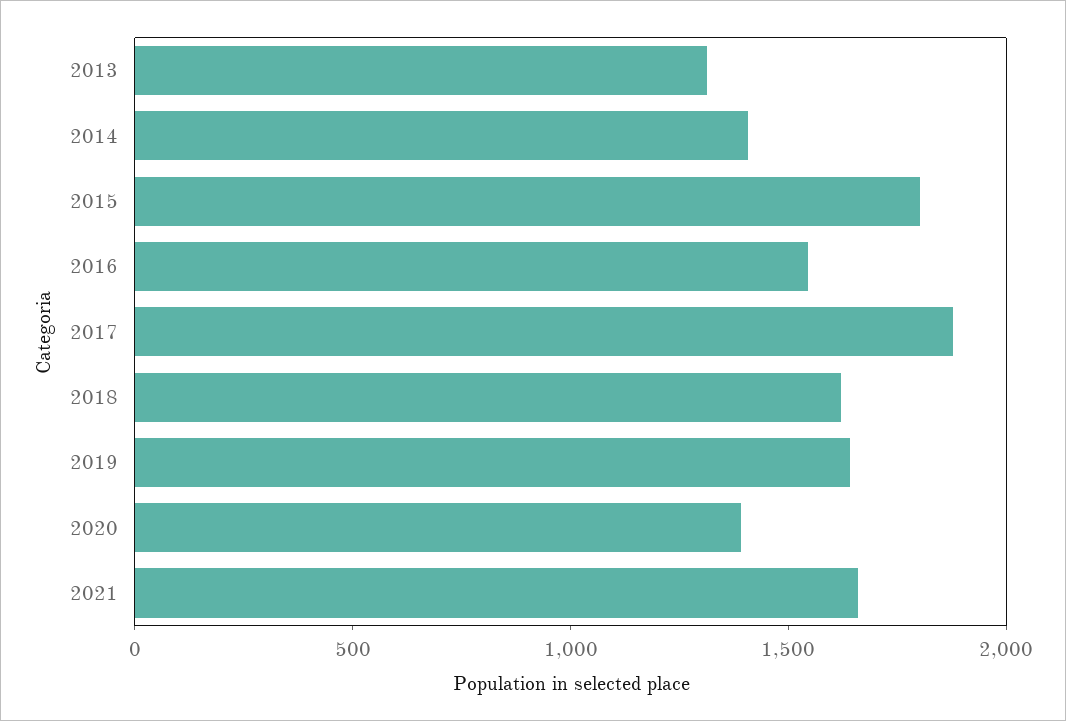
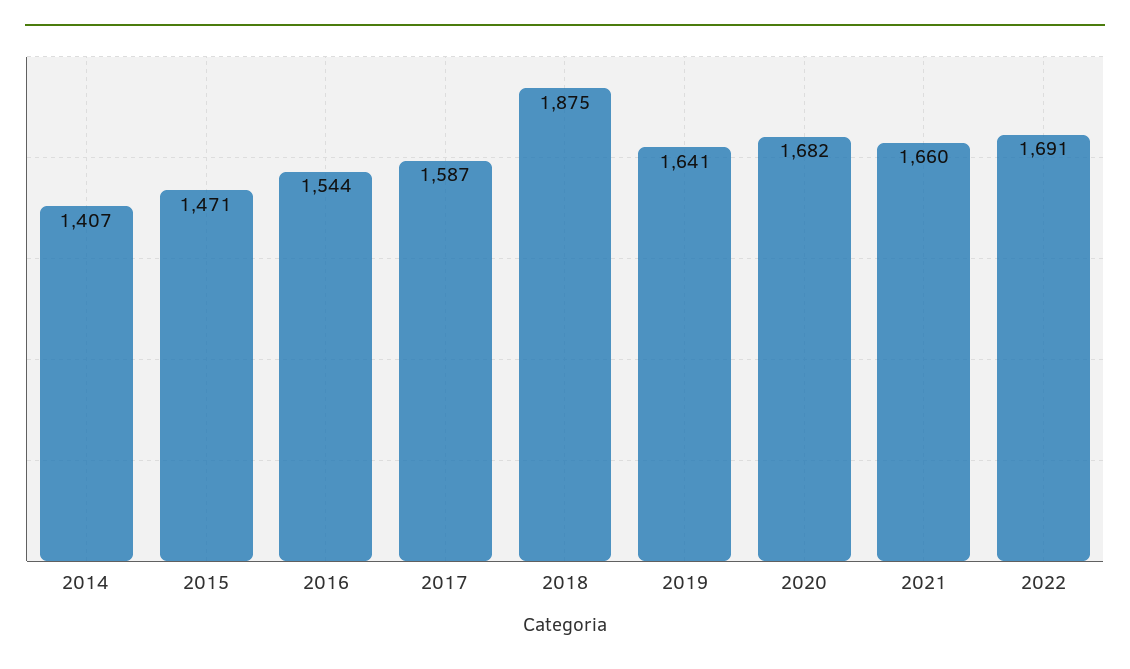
2013: 1300 -> none
2015: 1800 -> 1471
2017: 1900 -> 1587
2018: 1600 -> 1875
2020: 1400 -> 1682
2022: none -> 1691

